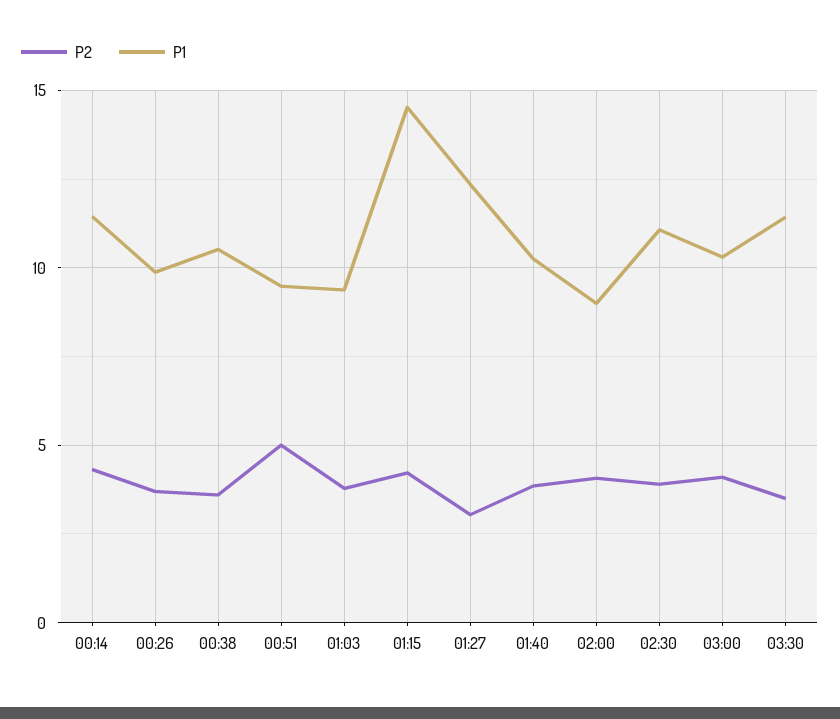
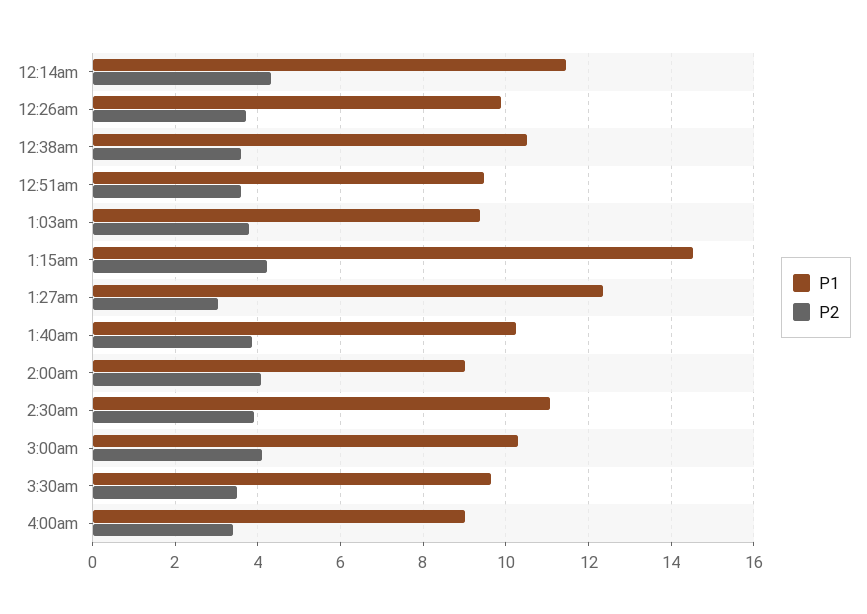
P2, 00:51: 5 -> 3.6
P1, 03:30: 11.5 -> 9.6
P1, 4:00am: none -> 9
P2, 4:00am: none -> 3.4

